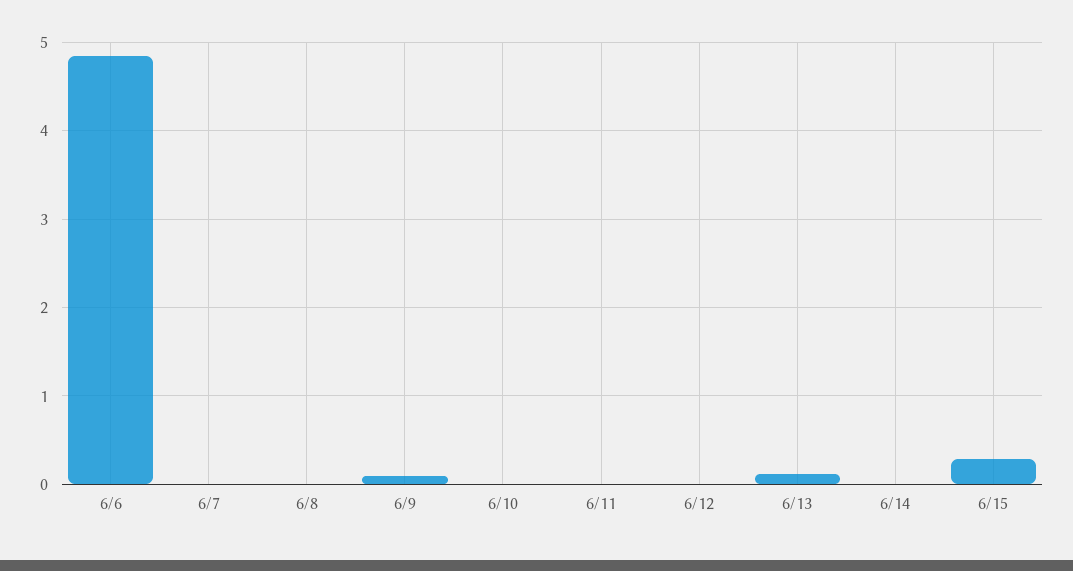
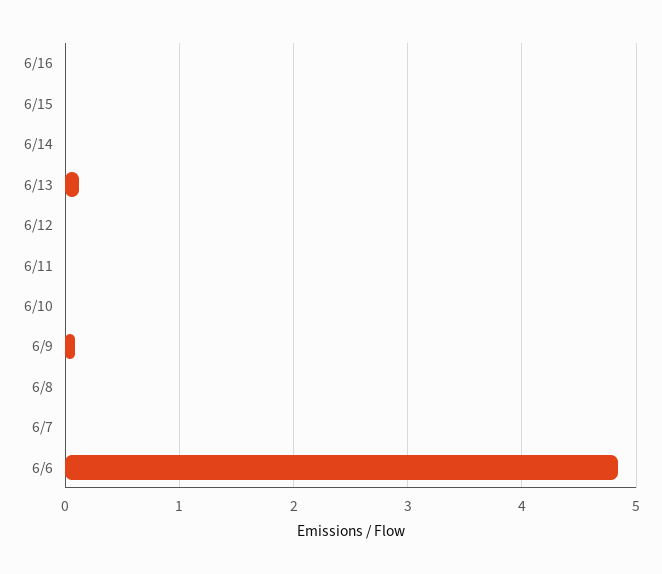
6/15: 0.3 -> 0
6/16: none -> 0

